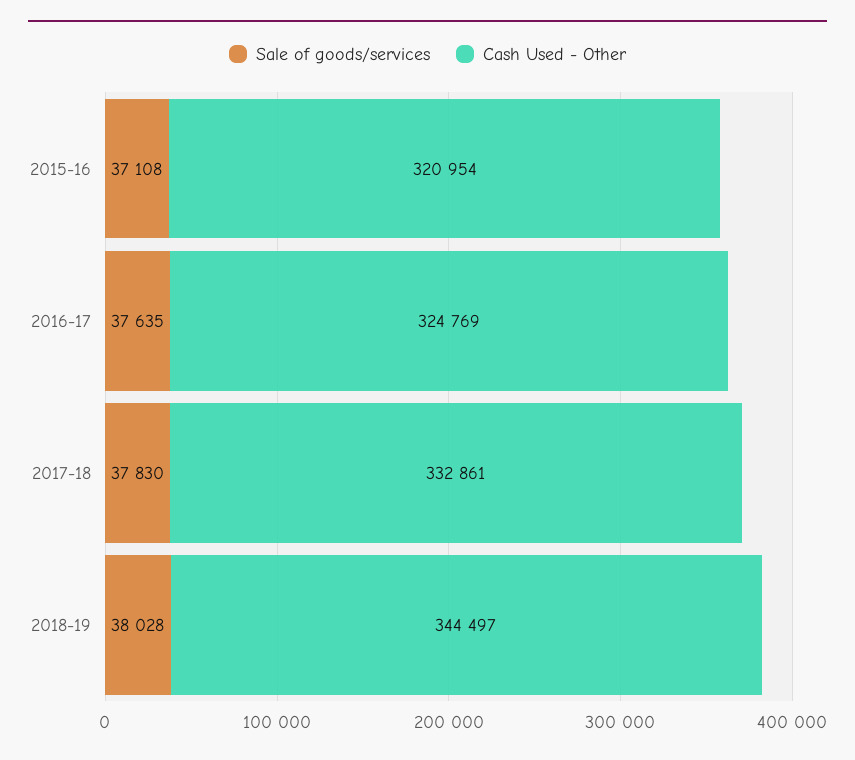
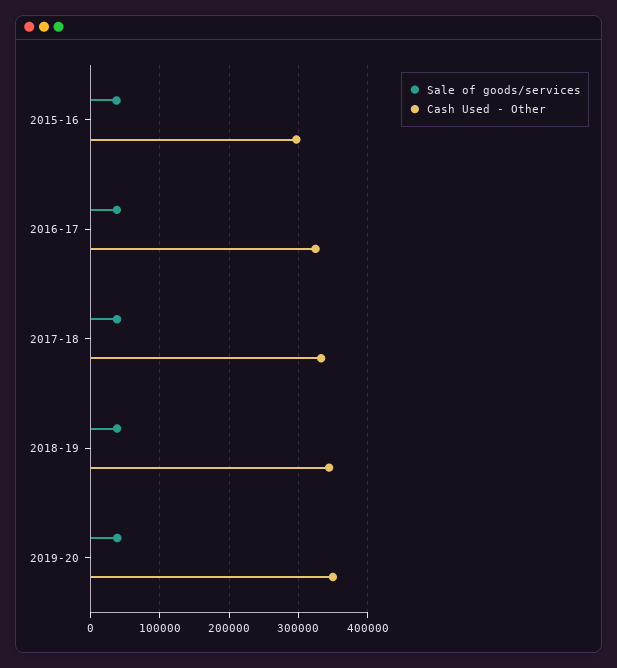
Cash Used - Other, 2015-16: 320954 -> 300000
Sale of goods/services, 2019-20: none -> 40000
Cash Used - Other, 2019-20: none -> 350000

